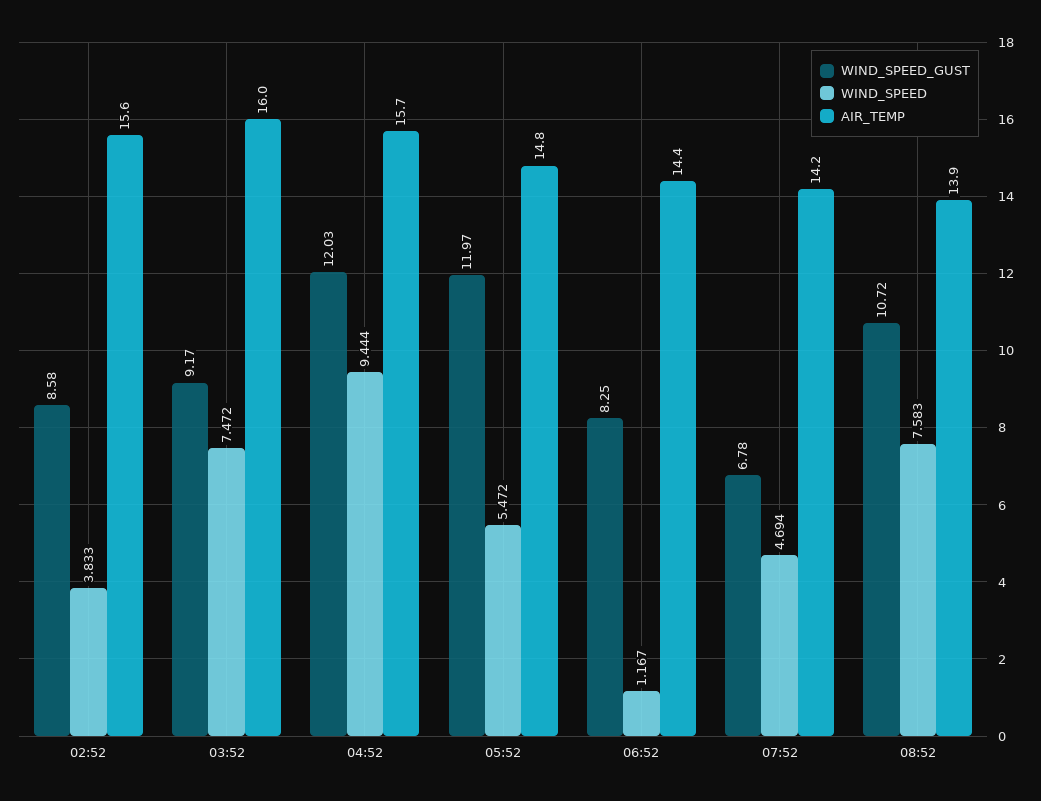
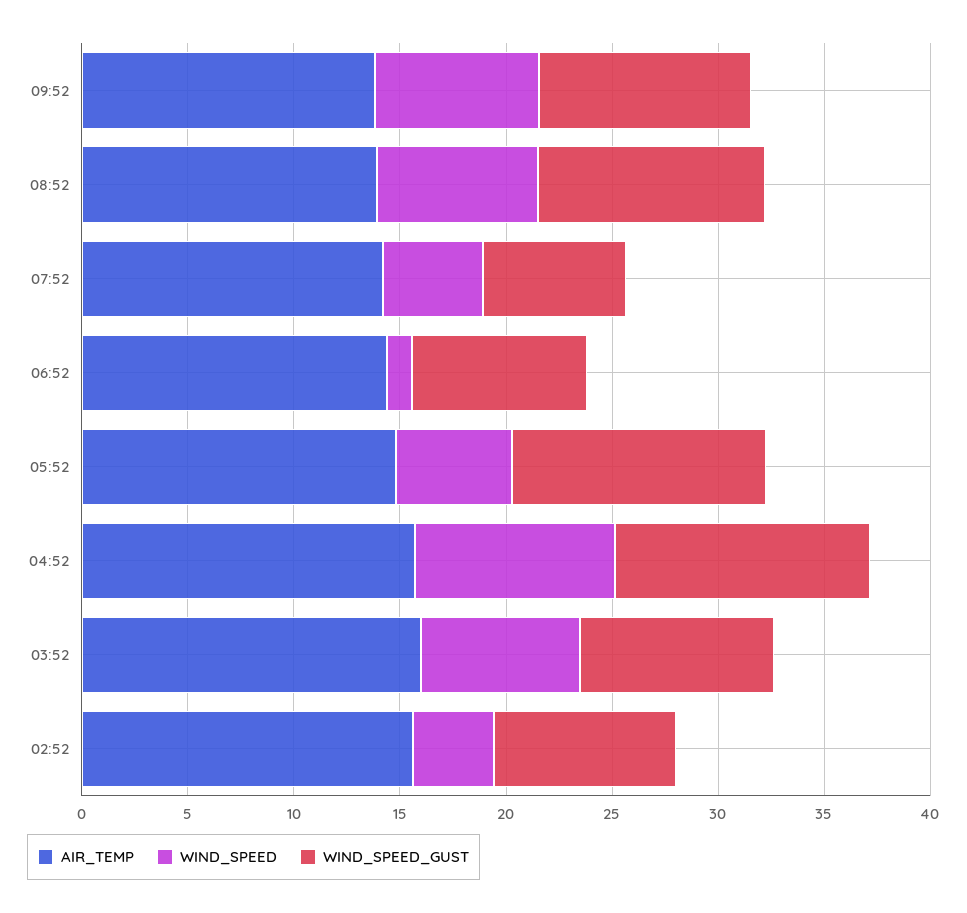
AIR_TEMP, 09:52: none -> 14
WIND_SPEED, 09:52: none -> 8
WIND_SPEED_GUST, 09:52: none -> 10

